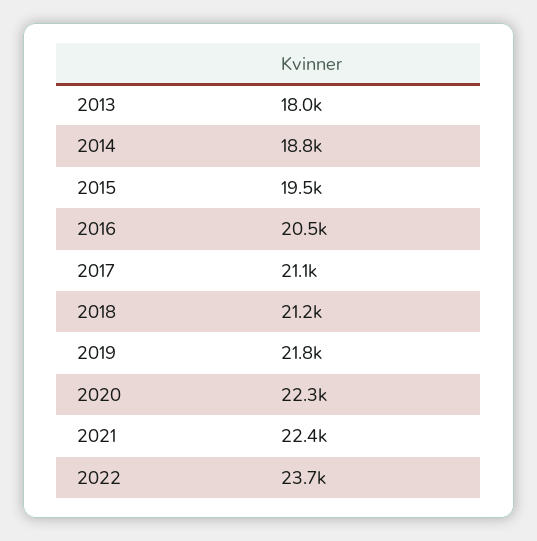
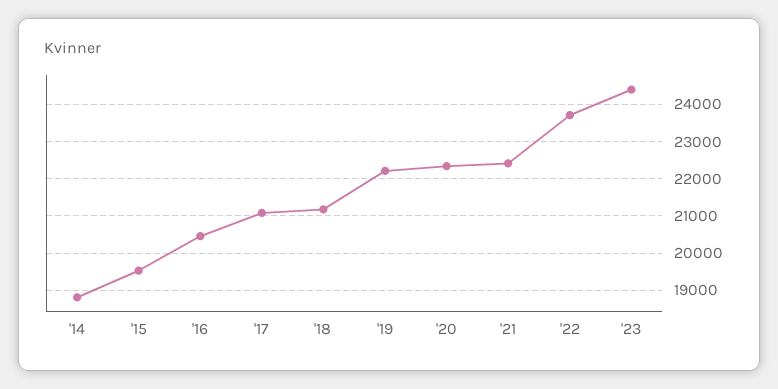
2013: 18000 -> none
2019: 21800 -> 22200
'23: none -> 24400

